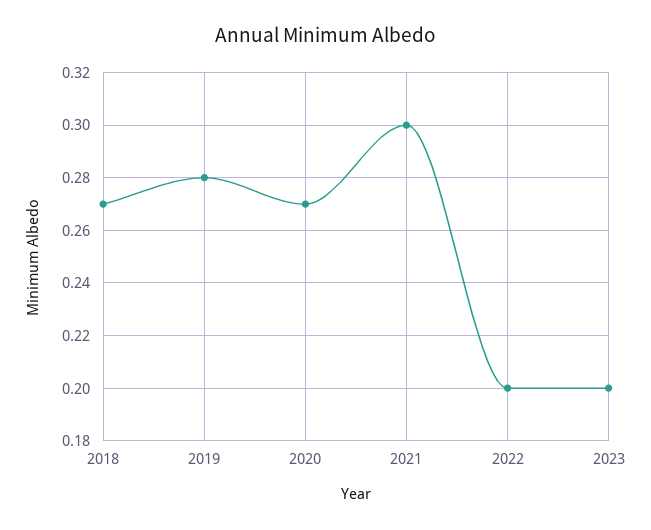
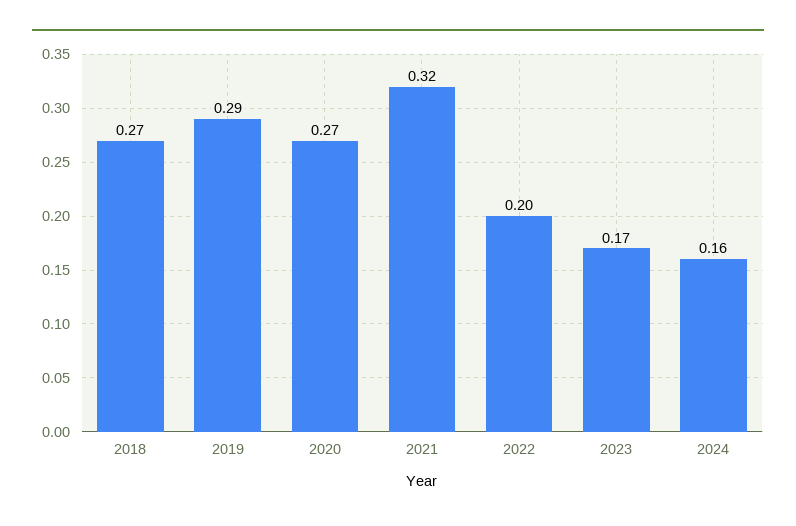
2019: 0.28 -> 0.29
2021: 0.3 -> 0.32
2023: 0.2 -> 0.17
2024: none -> 0.16

